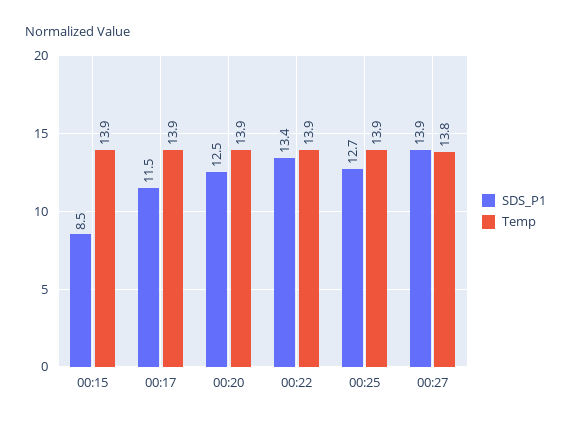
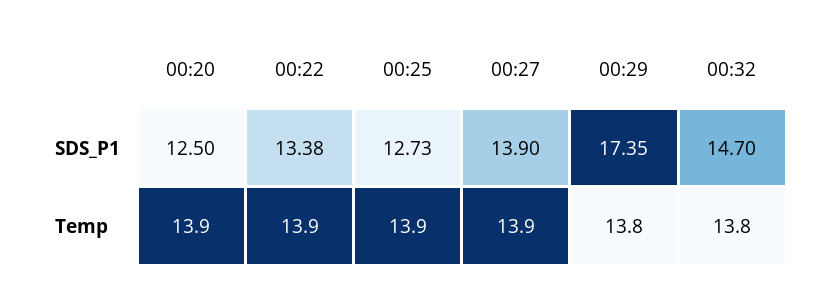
SDS_P1, 00:15: 8.5 -> none
Temp, 00:15: 13.9 -> none
SDS_P1, 00:17: 11.5 -> none
Temp, 00:17: 13.9 -> none
Temp, 00:27: 13.8 -> 13.9
SDS_P1, 00:29: none -> 17.35
SDS_P1, 00:32: none -> 14.7
Temp, 00:29: none -> 13.8
Temp, 00:32: none -> 13.8

